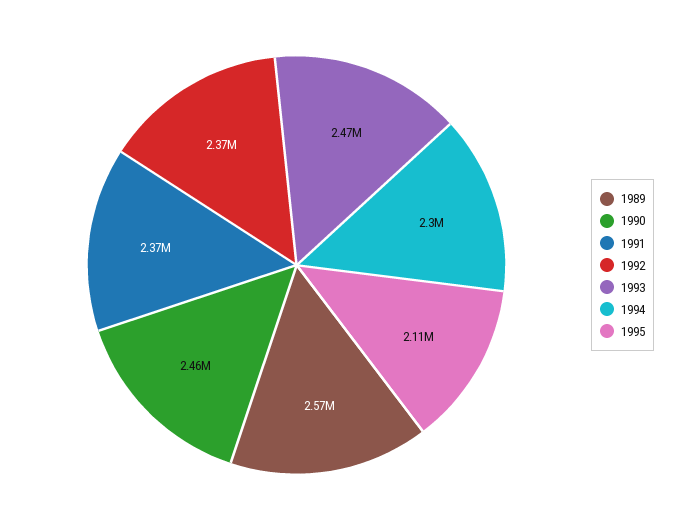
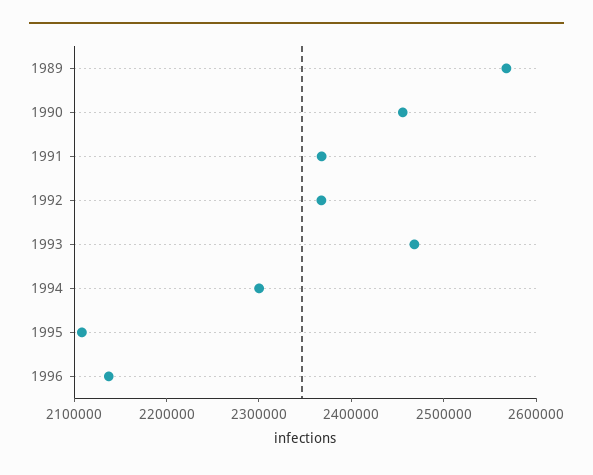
1996: none -> 2140000

